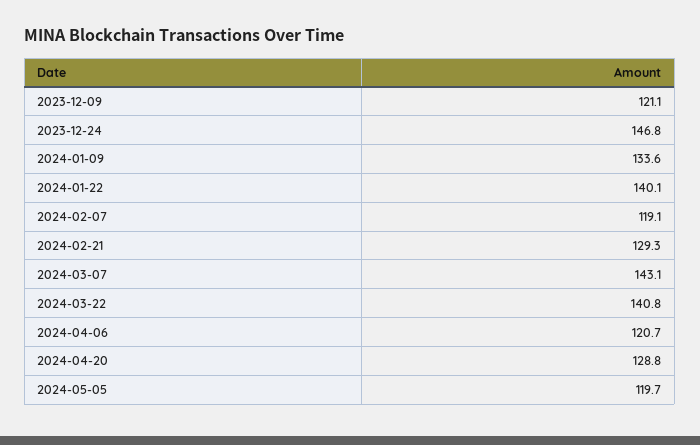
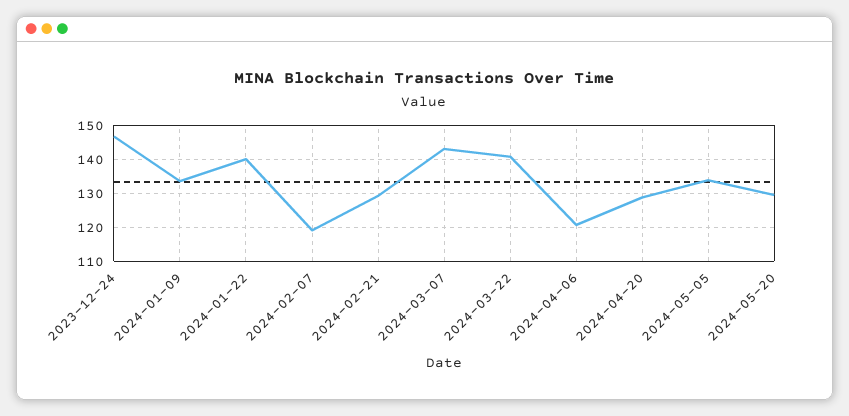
2023-12-09: 121.1 -> none
2024-05-05: 119.7 -> 134
2024-05-20: none -> 130

